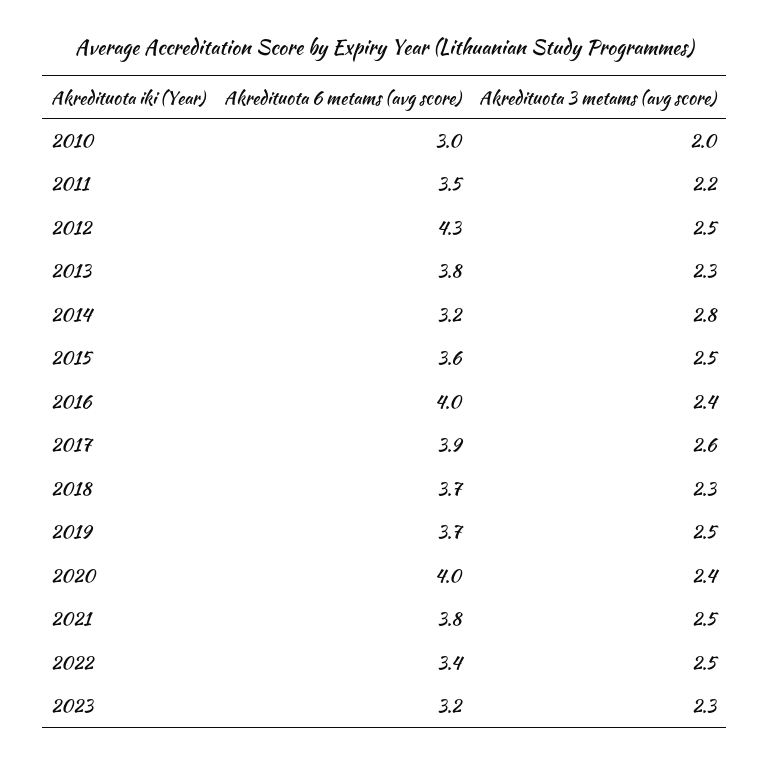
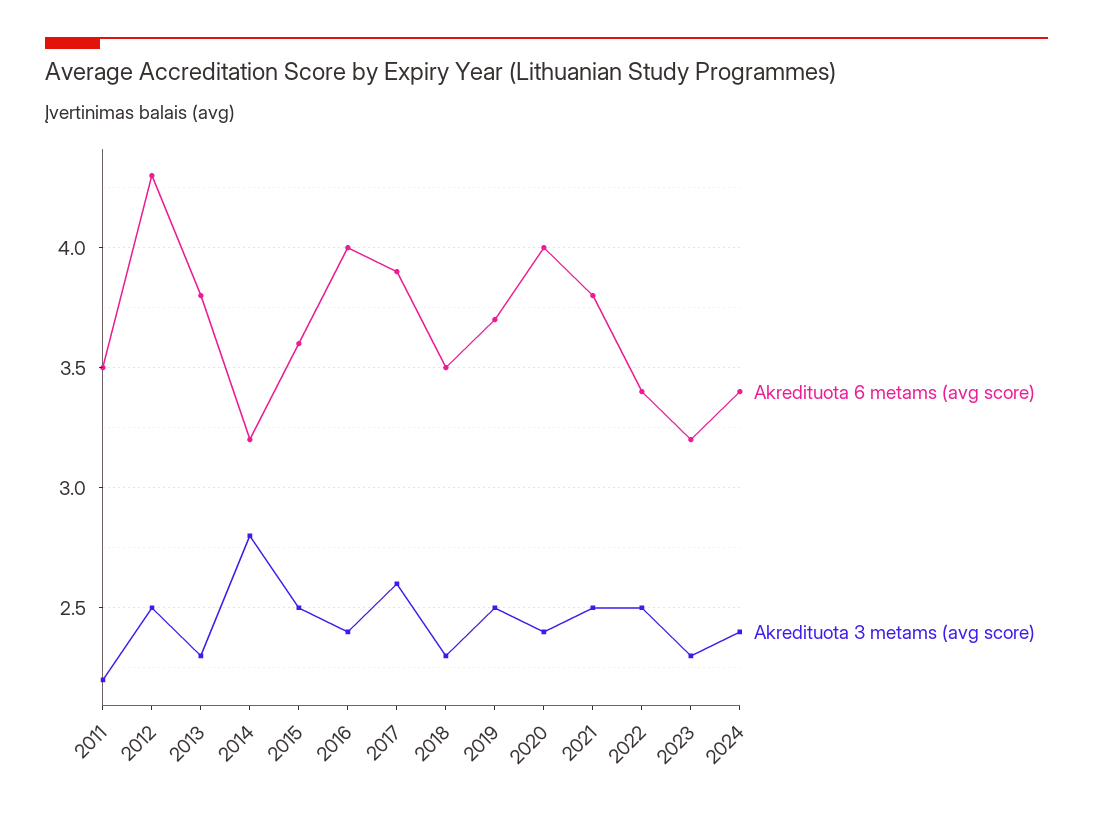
Akredituota 6 metams (avg score), 2010: 3 -> none
Akredituota 3 metams (avg score), 2010: 2 -> none
Akredituota 6 metams (avg score), 2018: 3.7 -> 3.5
Akredituota 6 metams (avg score), 2024: none -> 3.4
Akredituota 3 metams (avg score), 2024: none -> 2.4

